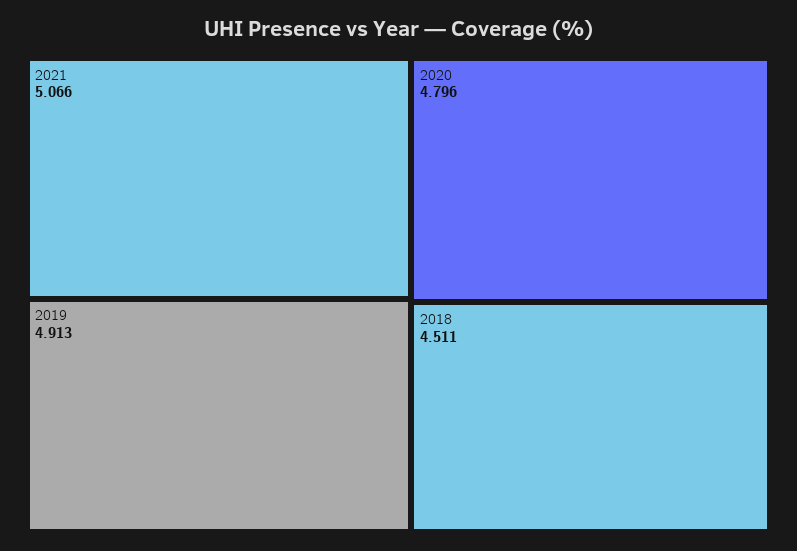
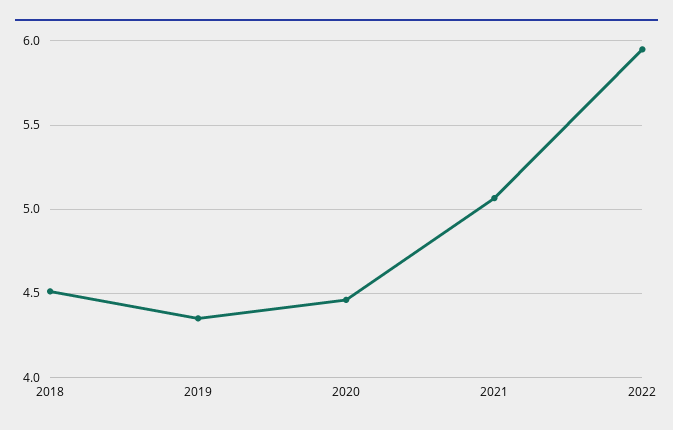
2019: 4.913 -> 4.35
2020: 4.796 -> 4.45
2022: none -> 5.95

